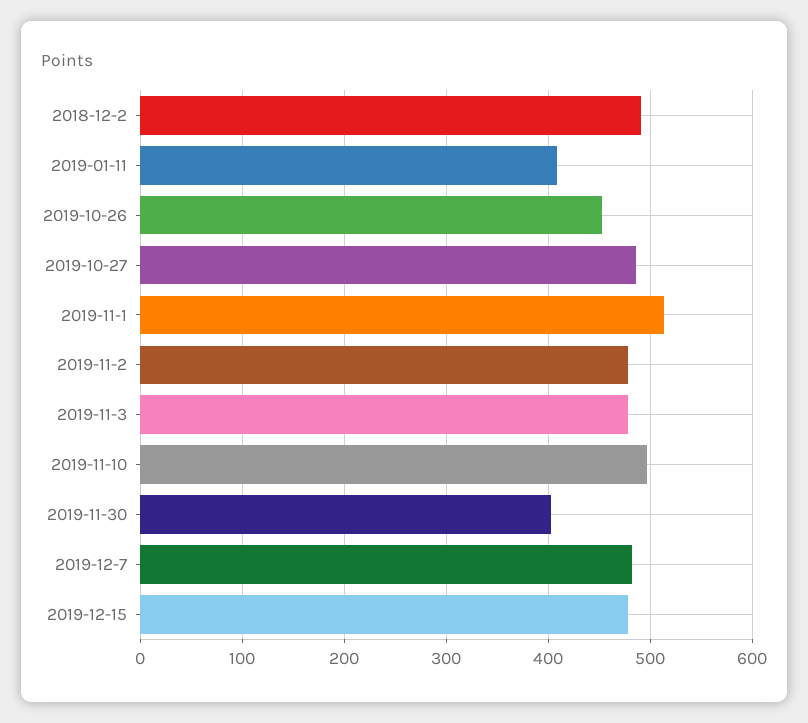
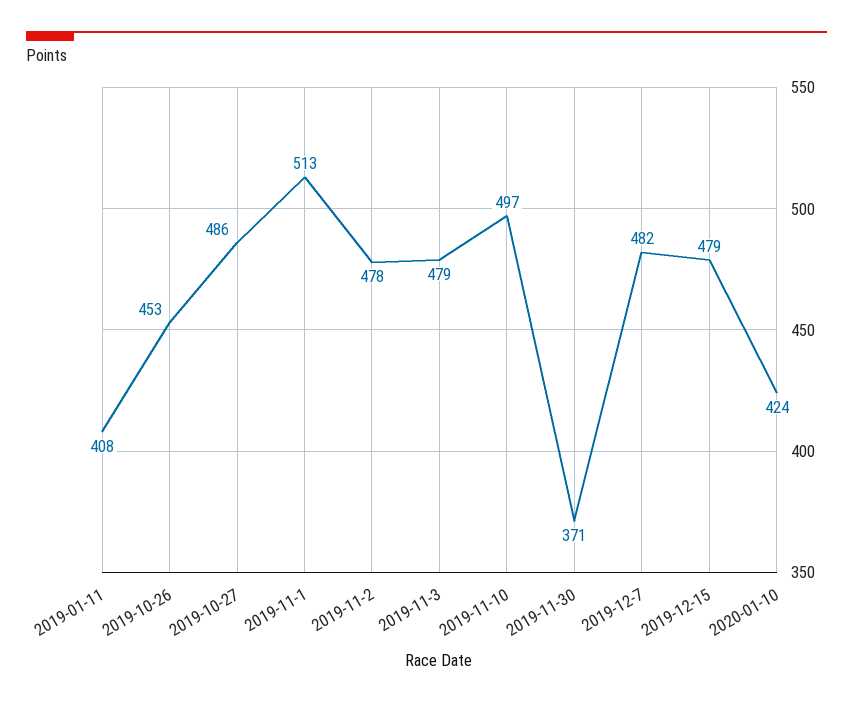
2018-12-2: 490 -> none
2019-11-30: 400 -> 371
2020-01-10: none -> 424

